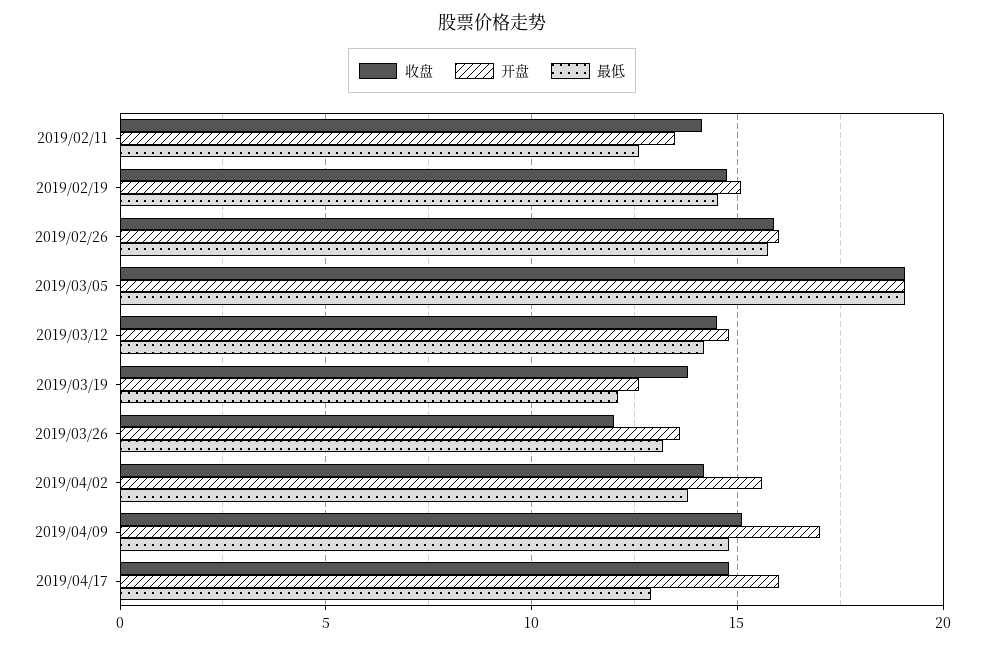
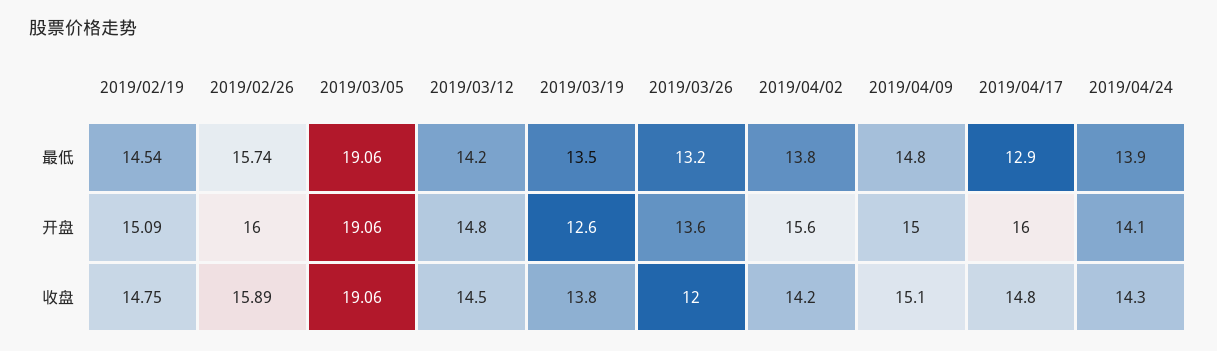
收盘, 2019/02/11: 14 -> none
开盘, 2019/02/11: 13.5 -> none
最低, 2019/02/11: 12.5 -> none
最低, 2019/03/19: 12 -> 13.5
开盘, 2019/04/09: 17 -> 15
最低, 2019/04/24: none -> 13.9
开盘, 2019/04/24: none -> 14.1
收盘, 2019/04/24: none -> 14.3

